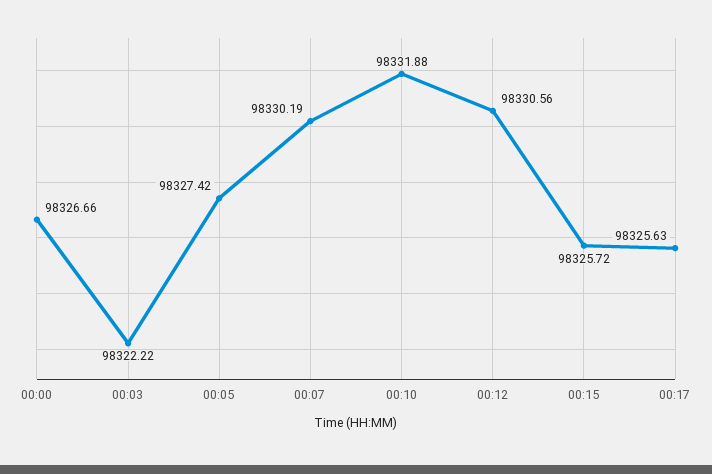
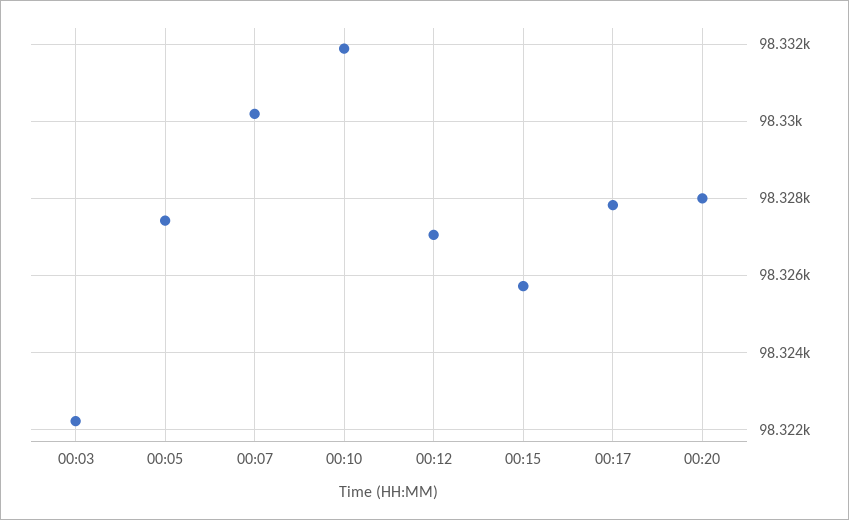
00:00: 98326.66 -> none
00:12: 98330.56 -> 98327
00:17: 98325.63 -> 98327.8
00:20: none -> 98328

